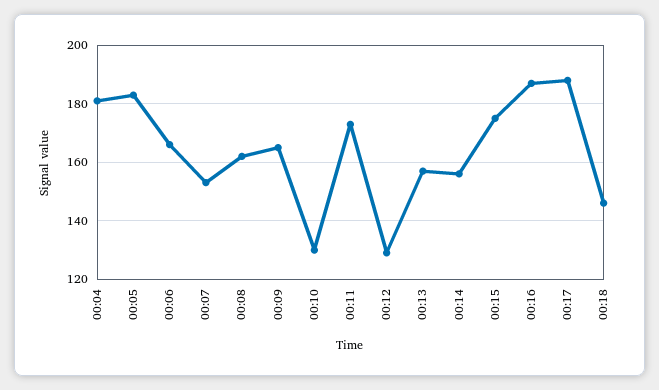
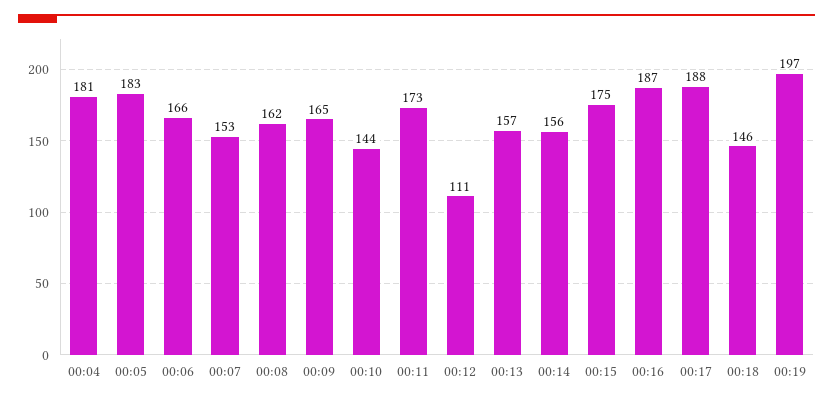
00:10: 130 -> 144
00:12: 130 -> 111
00:19: none -> 197

